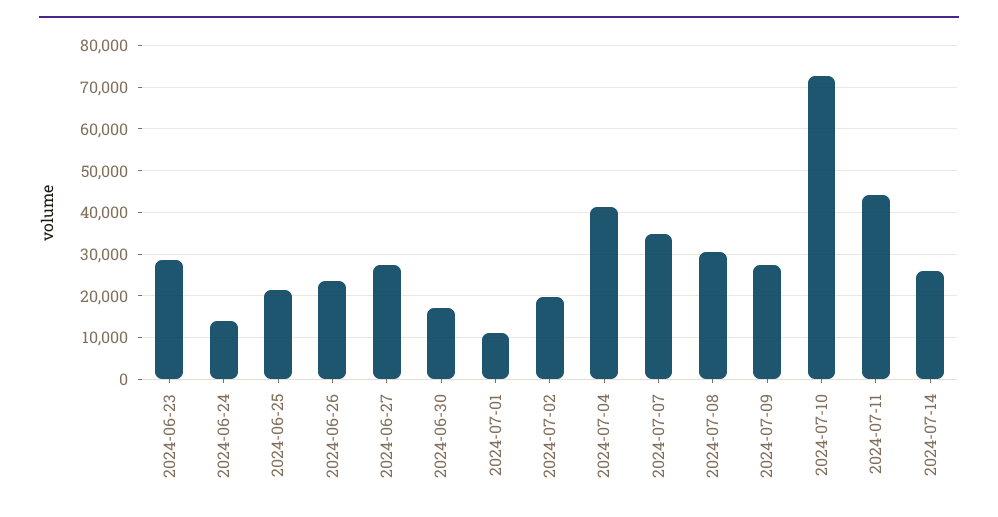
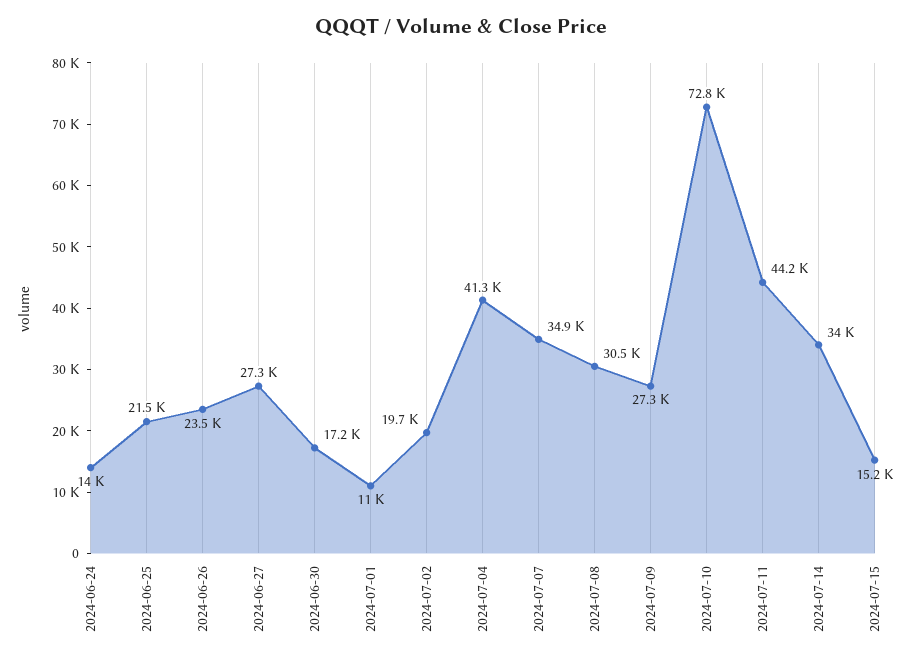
2024-06-23: 28000 -> none
2024-07-14: 26000 -> 34000
2024-07-15: none -> 15200

